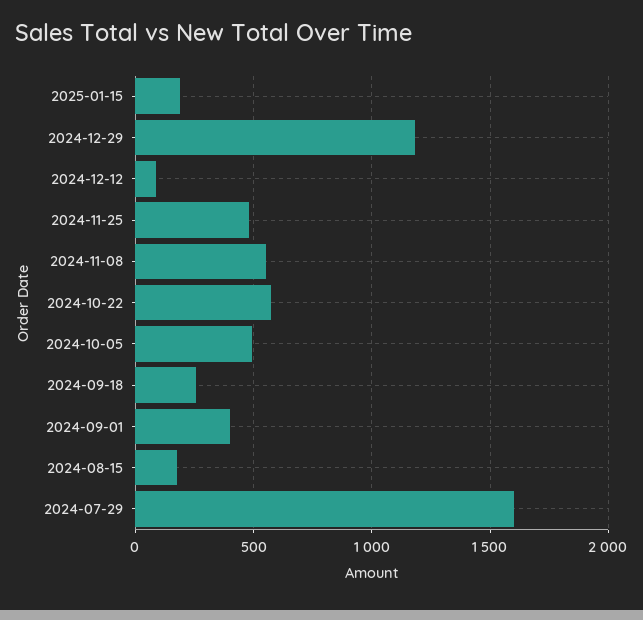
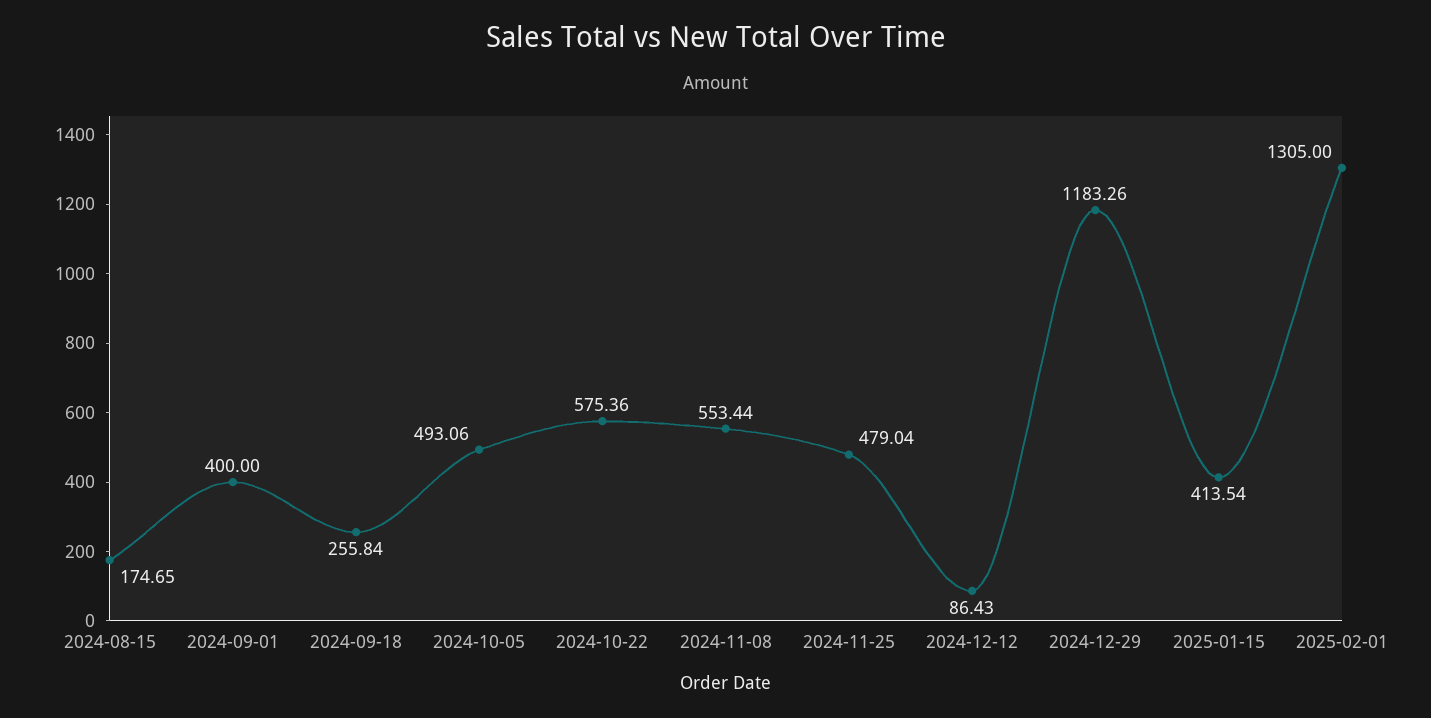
2025-01-15: 200 -> 413.54
2024-07-29: 1600 -> none
2025-02-01: none -> 1305

